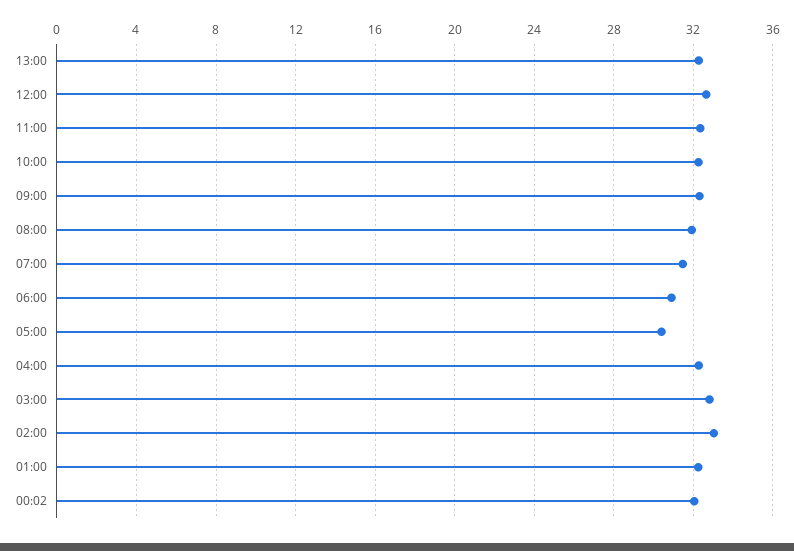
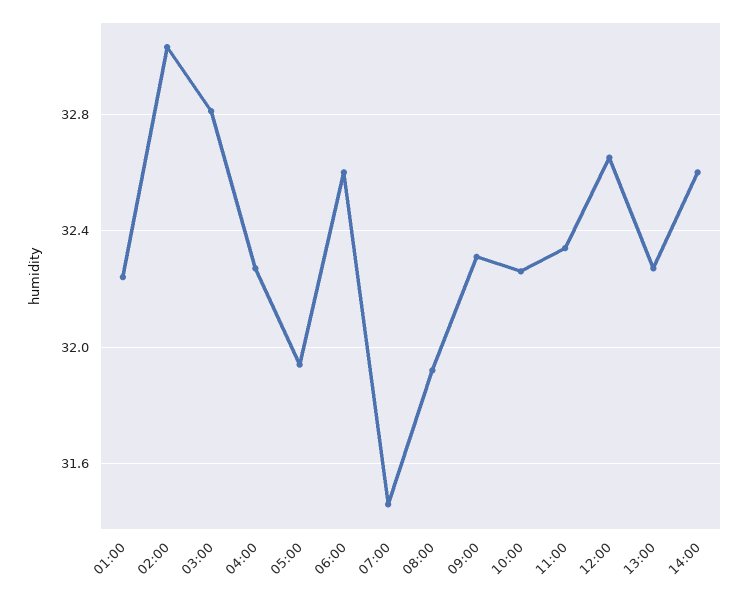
06:00: 31 -> 32.6
05:00: 30.5 -> 31.95
00:02: 32 -> none
14:00: none -> 32.6

